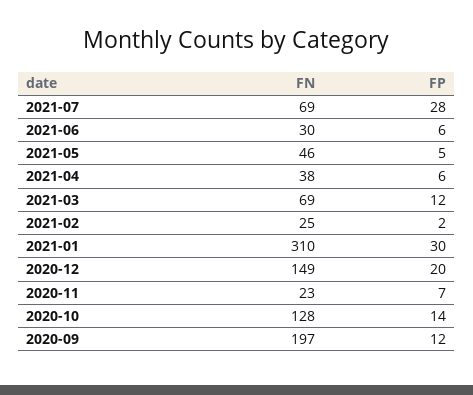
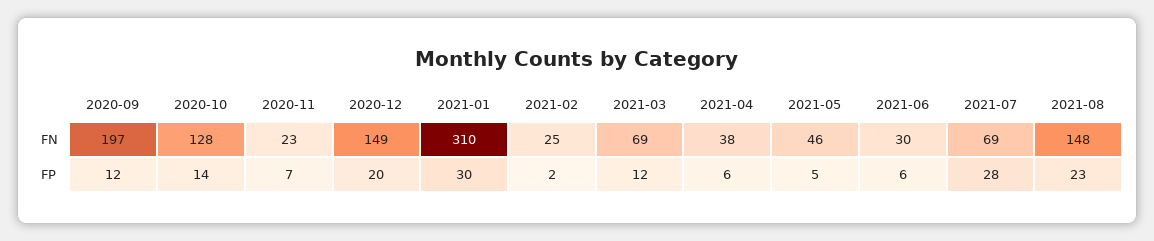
FN, 2021-08: none -> 148
FP, 2021-08: none -> 23

